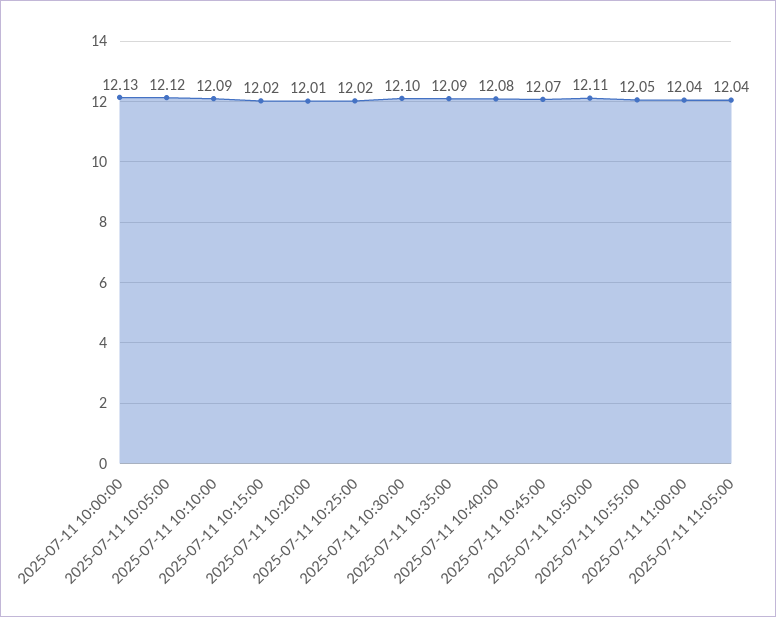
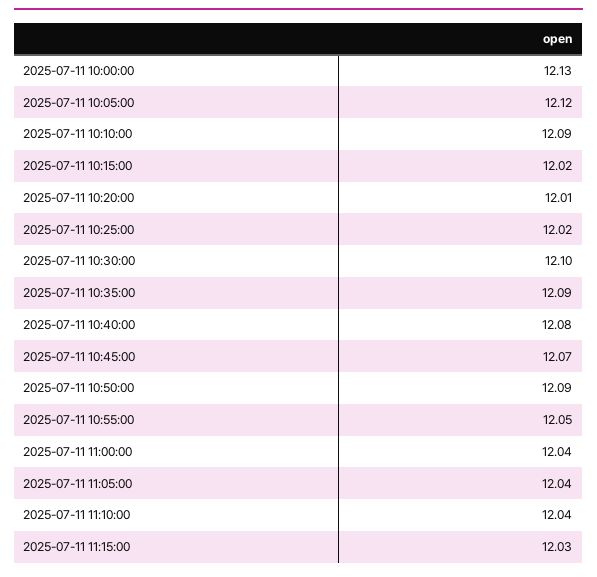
2025-07-11 10:50:00: 12.11 -> 12.09
2025-07-11 11:10:00: none -> 12.04
2025-07-11 11:15:00: none -> 12.03

